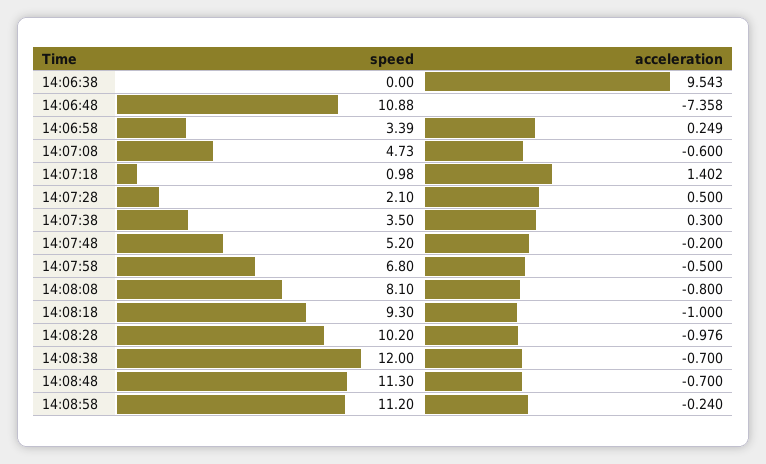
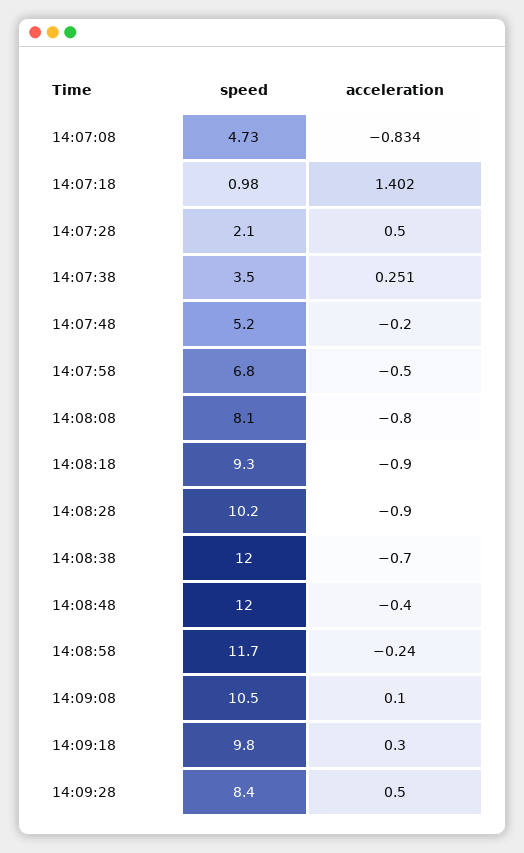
speed, 14:06:38: 0 -> none
acceleration, 14:06:38: 9.543 -> none
speed, 14:06:48: 10.88 -> none
acceleration, 14:06:48: -7.358 -> none
speed, 14:06:58: 3.39 -> none
acceleration, 14:06:58: 0.249 -> none
acceleration, 14:07:08: -0.6 -> -0.834
acceleration, 14:07:38: 0.3 -> 0.251
acceleration, 14:08:18: -1 -> -0.9
acceleration, 14:08:28: -0.976 -> -0.9
speed, 14:08:48: 11.3 -> 12
acceleration, 14:08:48: -0.7 -> -0.4
speed, 14:08:58: 11.2 -> 11.7
speed, 14:09:08: none -> 10.5
acceleration, 14:09:08: none -> 0.1
speed, 14:09:18: none -> 9.8
acceleration, 14:09:18: none -> 0.3
speed, 14:09:28: none -> 8.4
acceleration, 14:09:28: none -> 0.5

